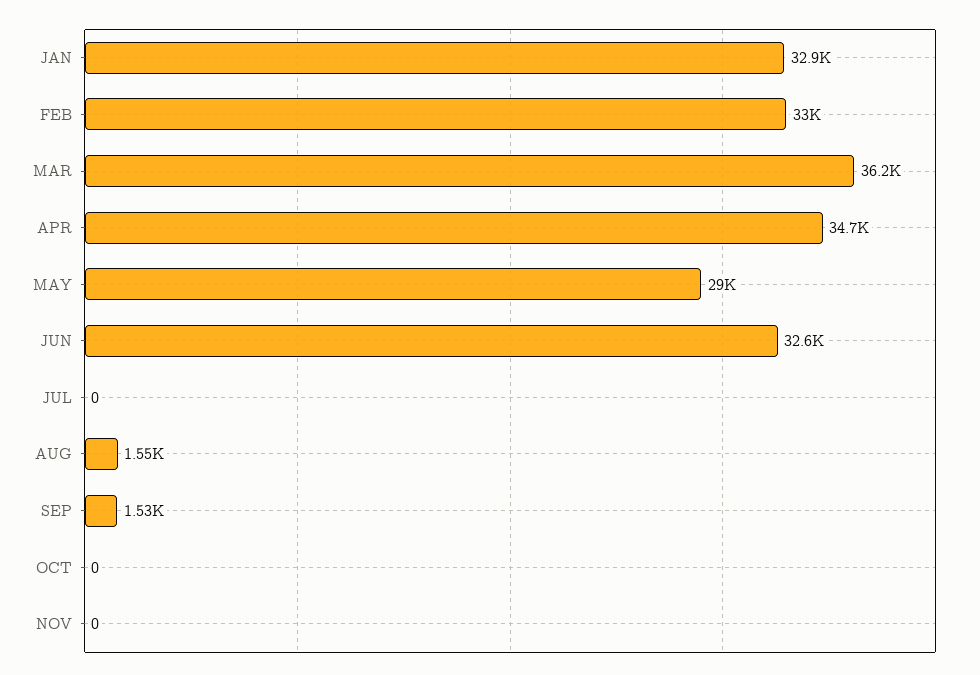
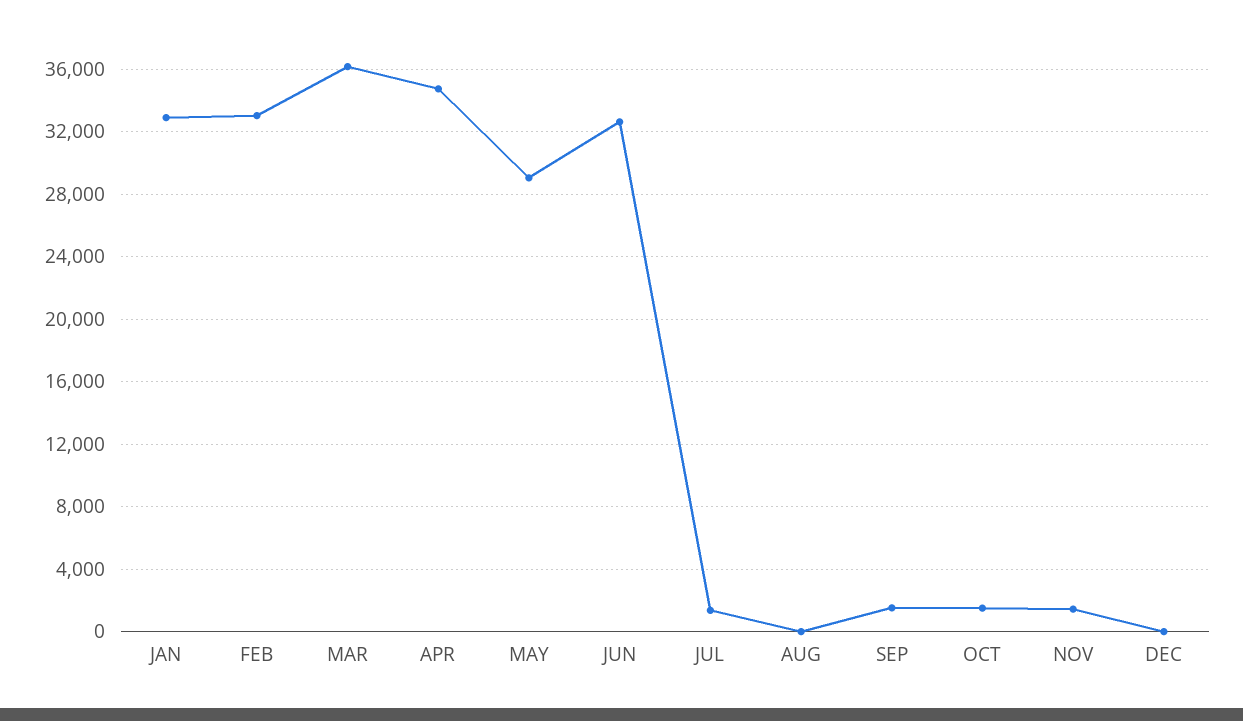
JUL: 0 -> 1500
AUG: 1550 -> 0
OCT: 0 -> 1500
NOV: 0 -> 1500
DEC: none -> 0

